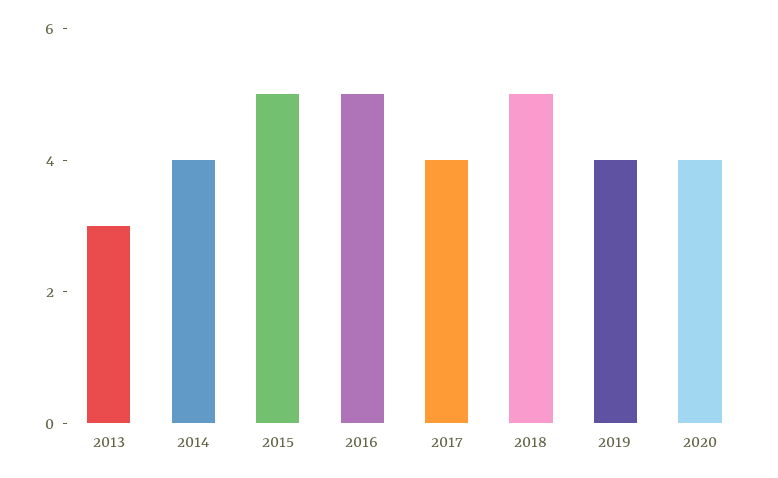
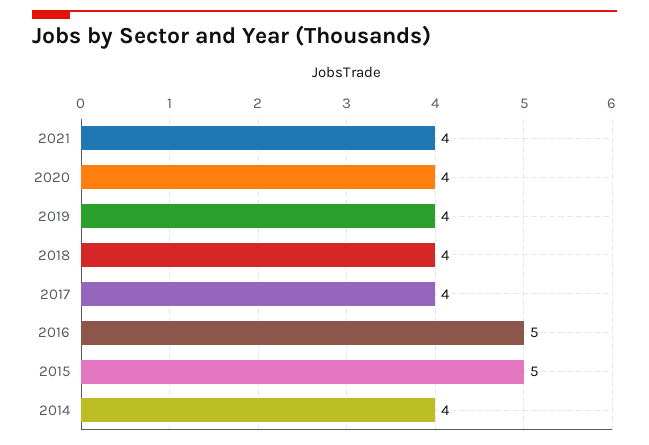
2013: 3 -> none
2018: 5 -> 4
2021: none -> 4

